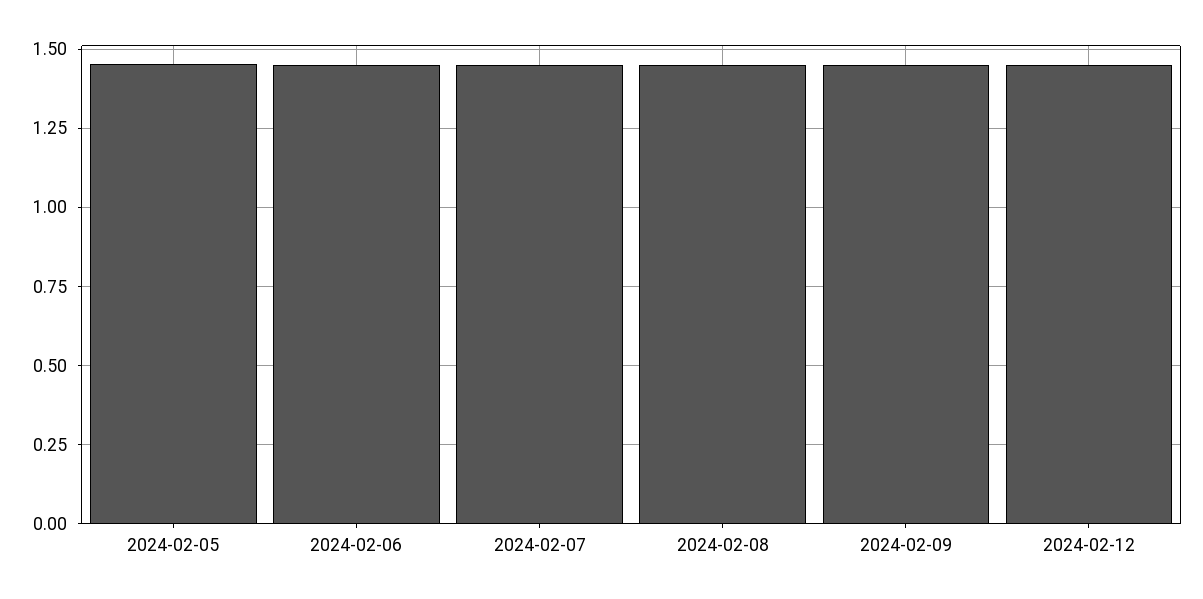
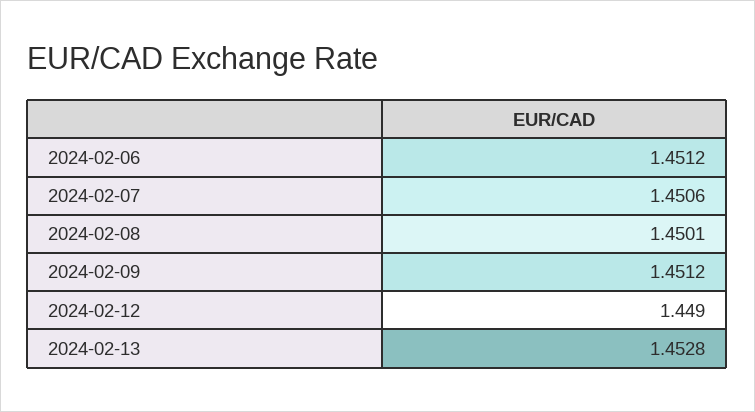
2024-02-05: 1.45 -> none
2024-02-13: none -> 1.4528

